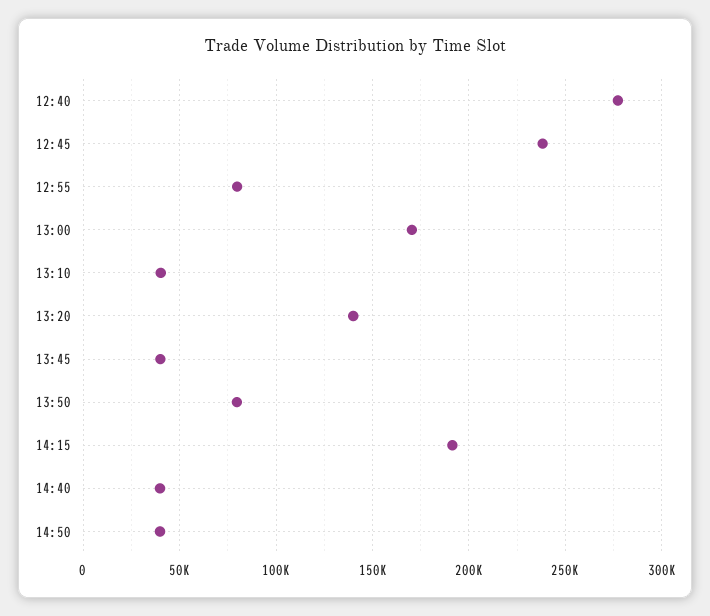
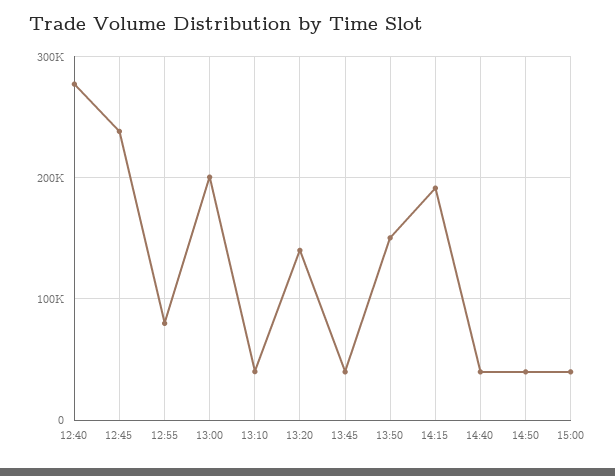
13:00: 170000 -> 200000
13:50: 80000 -> 150000
15:00: none -> 40000

